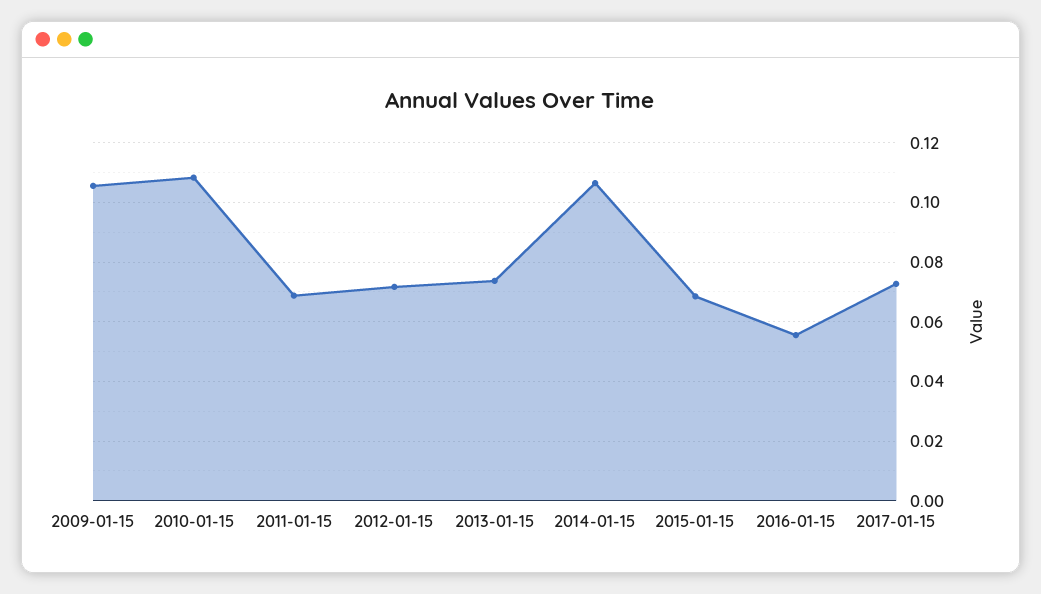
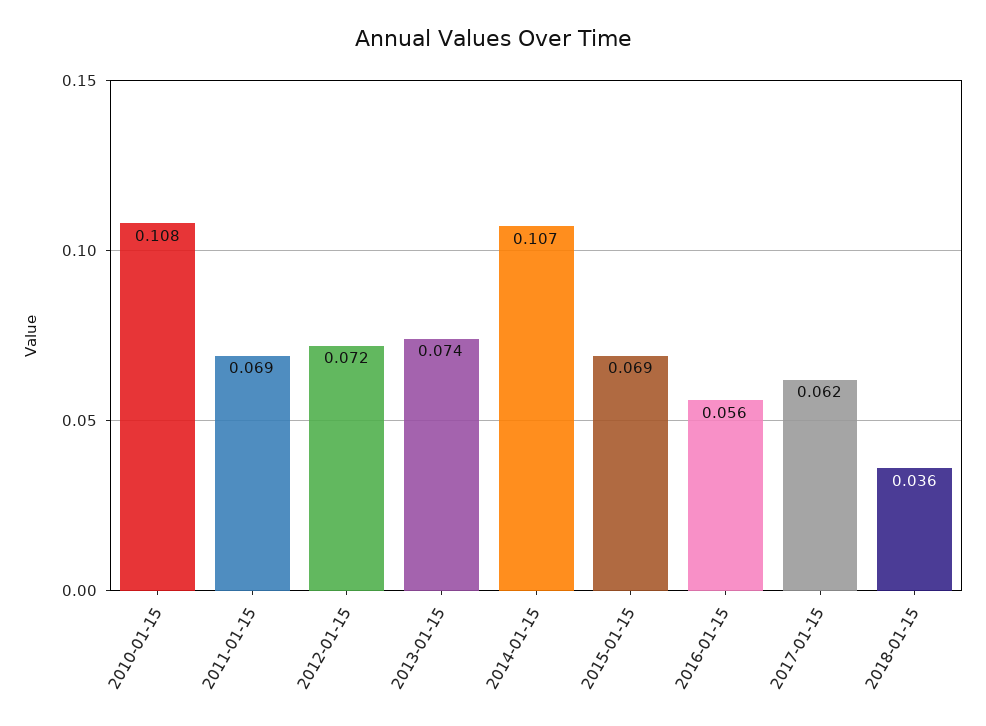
2009-01-15: 0.105 -> none
2017-01-15: 0.0725 -> 0.062
2018-01-15: none -> 0.036

